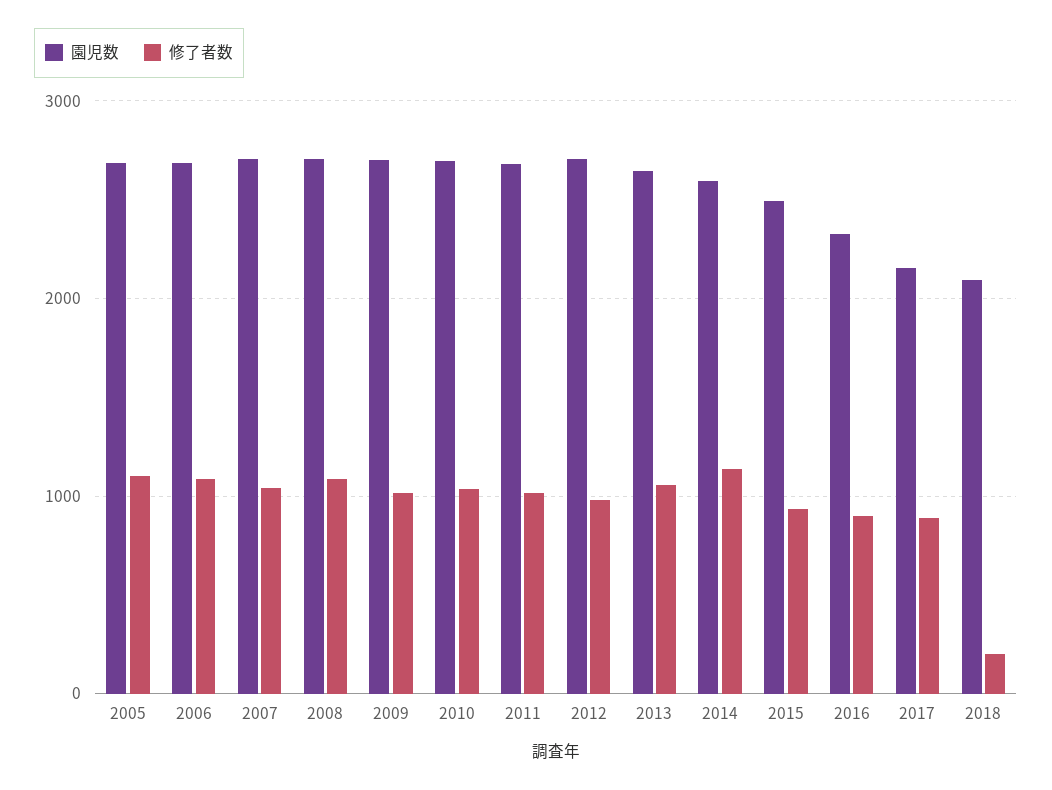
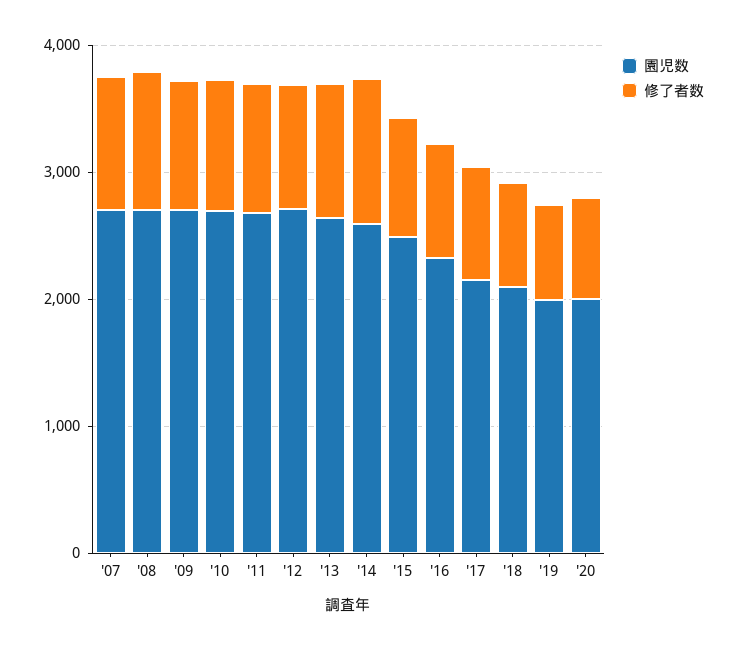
園児数, 2005: 2700 -> none
修了者数, 2005: 1100 -> none
園児数, 2006: 2700 -> none
修了者数, 2006: 1100 -> none
修了者数, 2018: 200 -> 800
園児数, '19: none -> 2000
修了者数, '19: none -> 800
園児数, '20: none -> 2000
修了者数, '20: none -> 800

